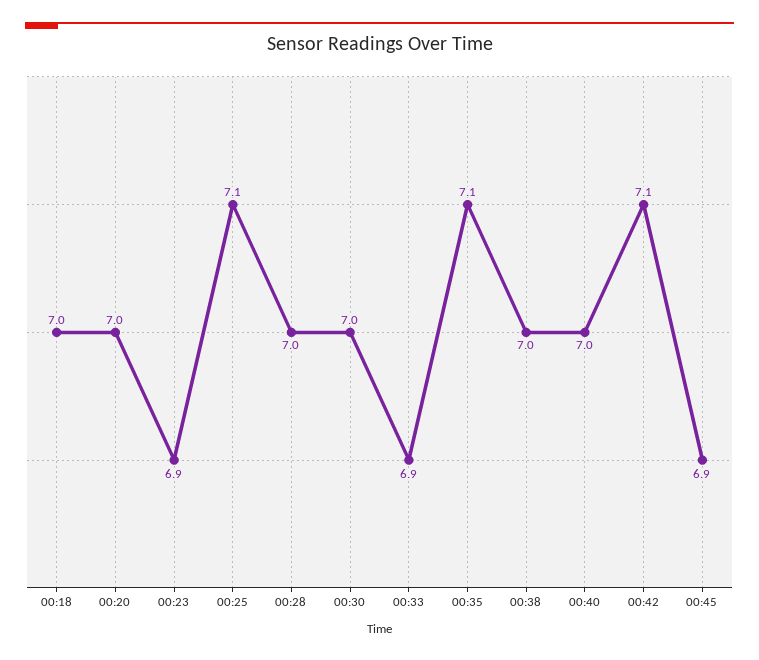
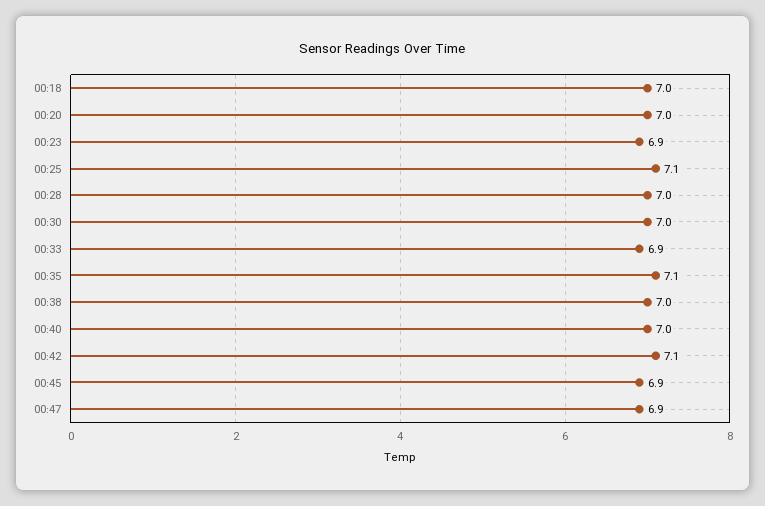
00:47: none -> 6.9

